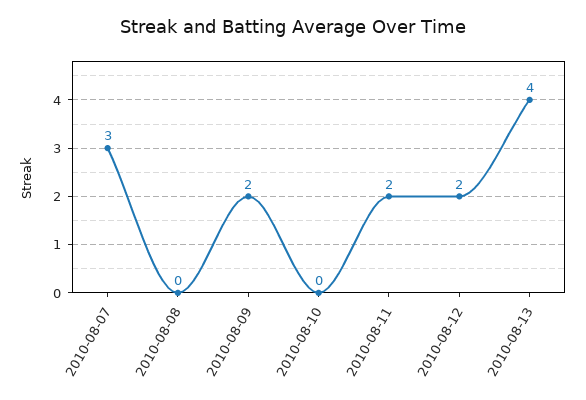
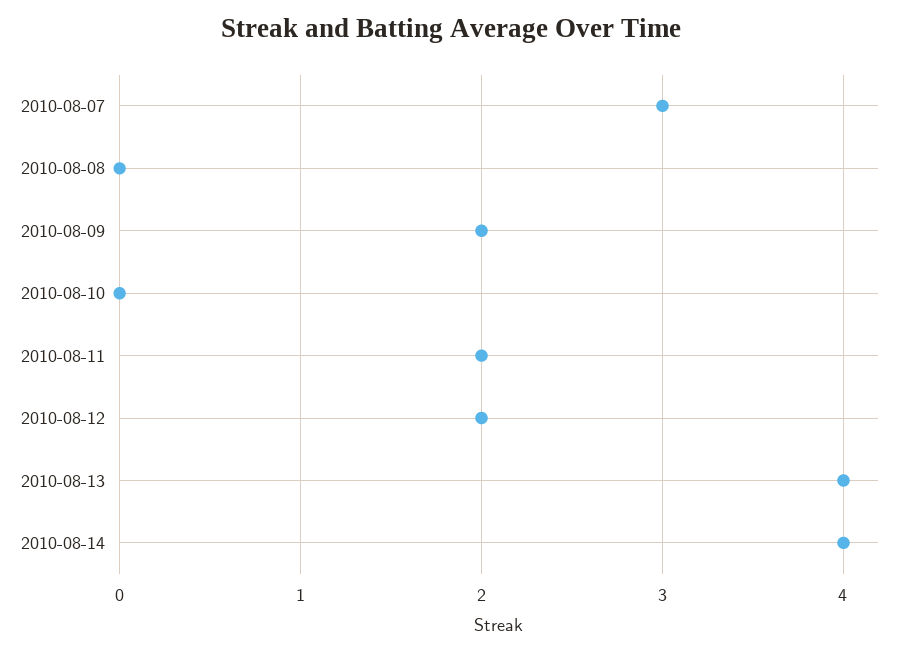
2010-08-14: none -> 4

